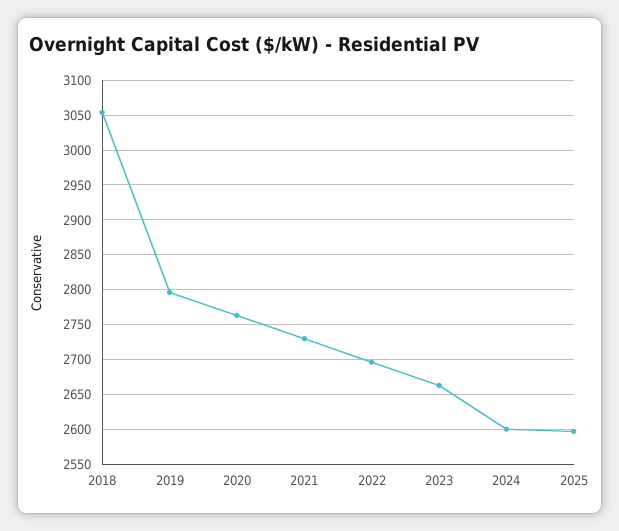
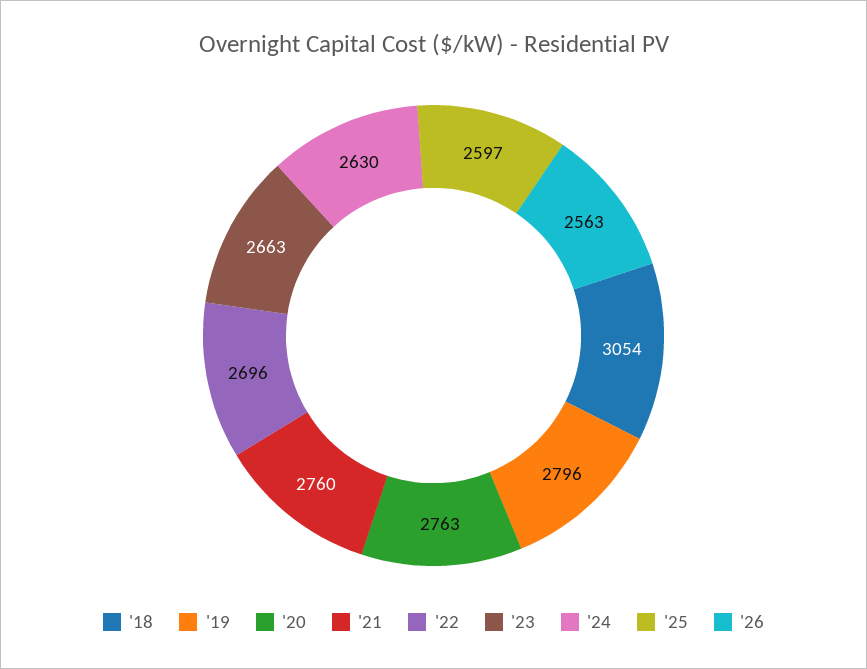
2021: 2730 -> 2760
2024: 2600 -> 2630
'26: none -> 2563

